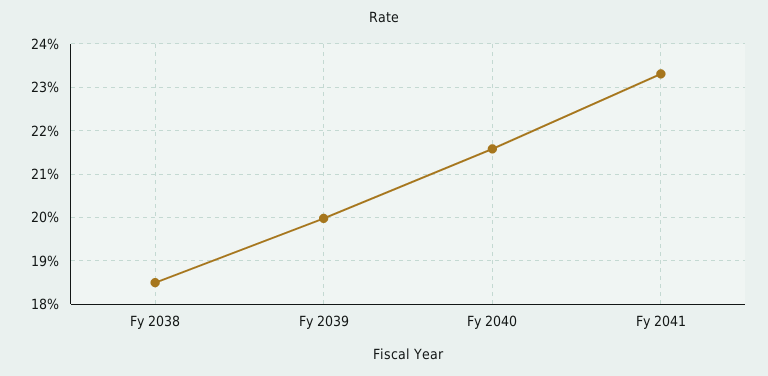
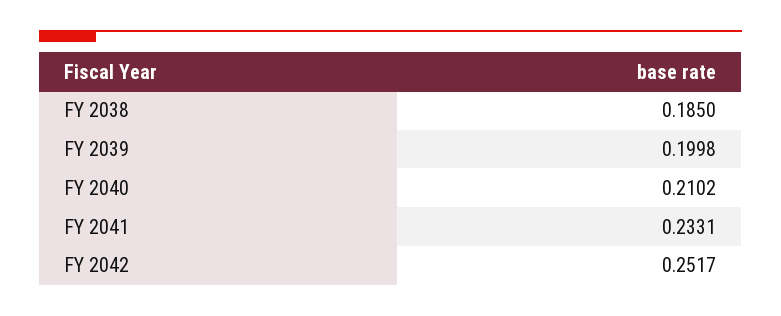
Fy 2040: 0.216 -> 0.2102
FY 2042: none -> 0.2517

